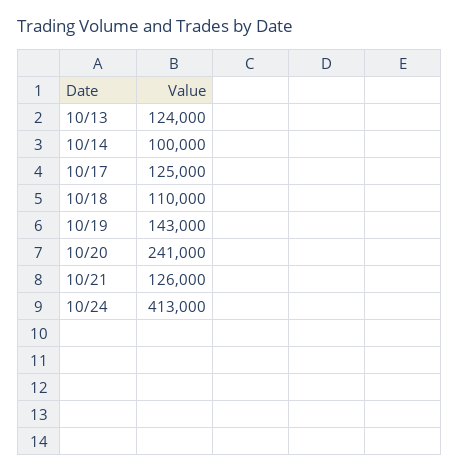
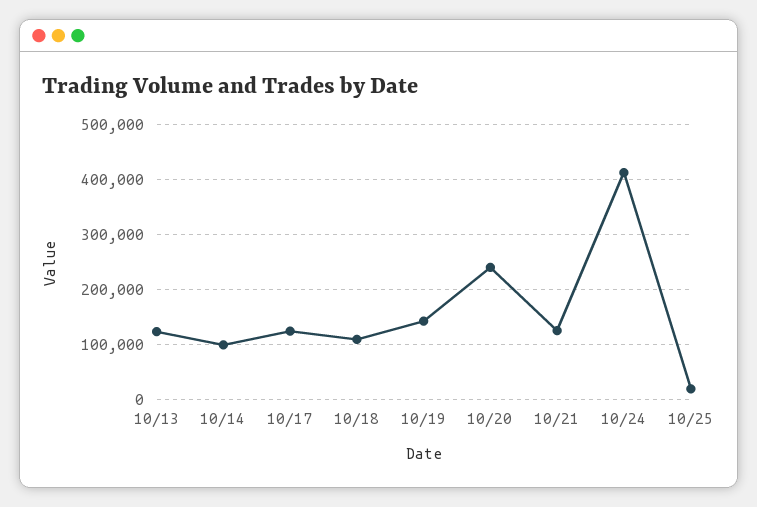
10/25: none -> 20000

